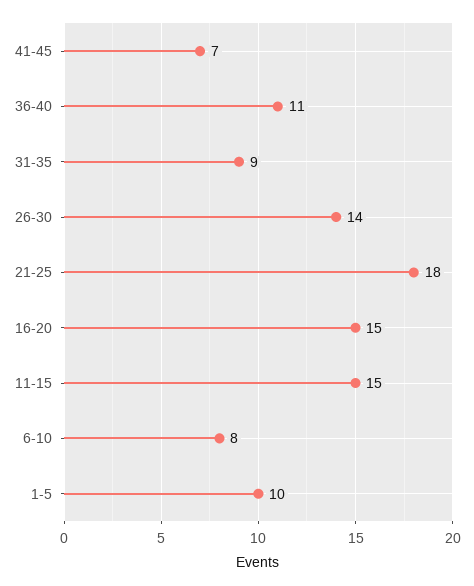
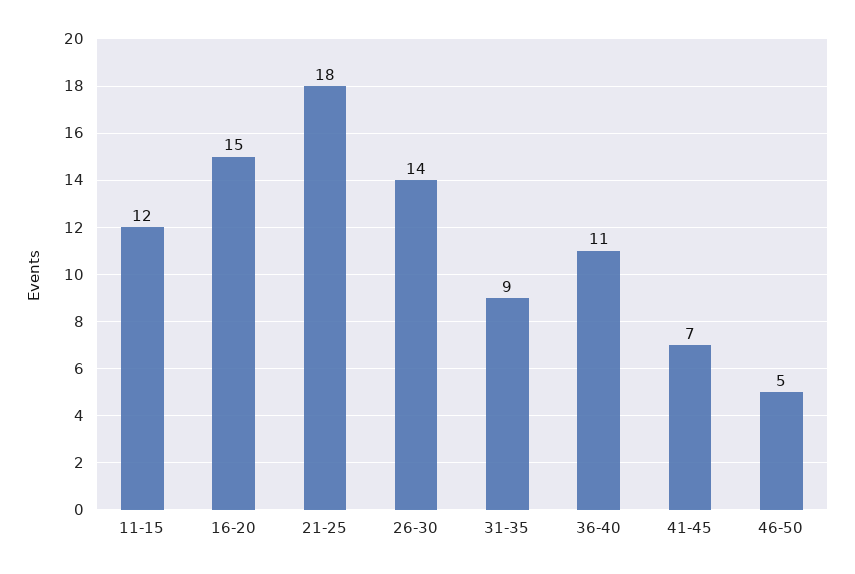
11-15: 15 -> 12
6-10: 8 -> none
1-5: 10 -> none
46-50: none -> 5

